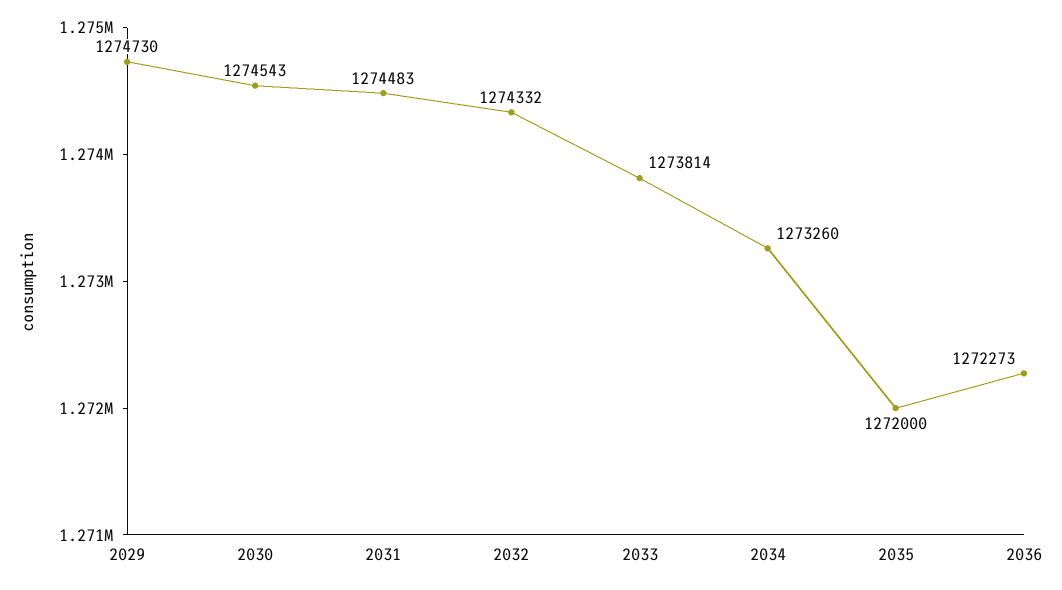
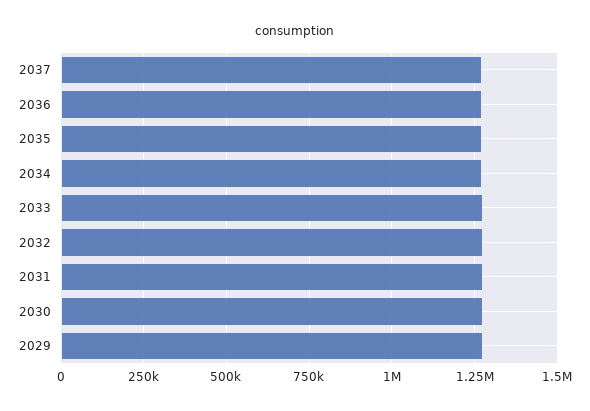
2037: none -> 1275000

